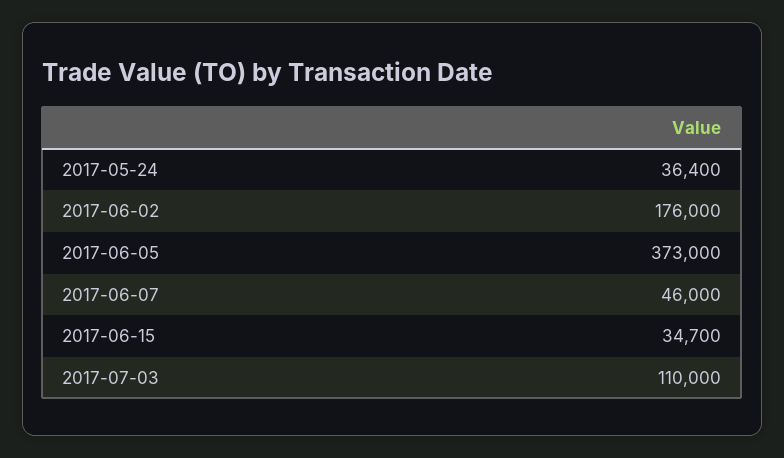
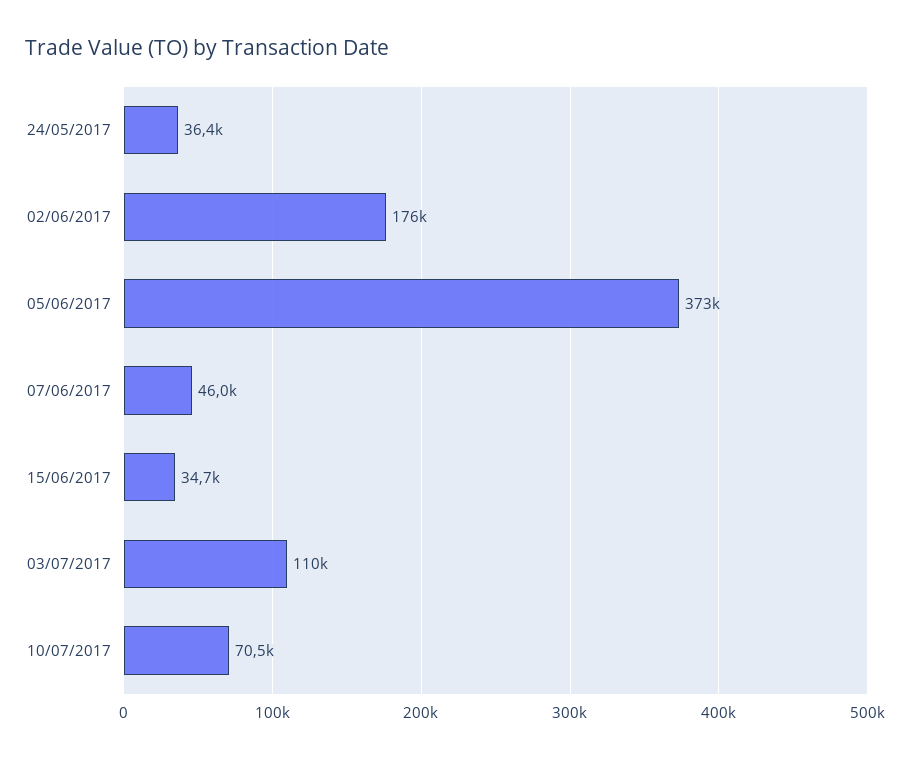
10/07/2017: none -> 70500

